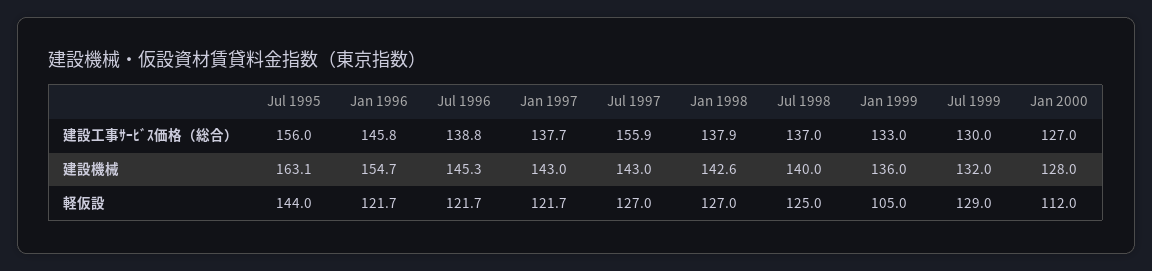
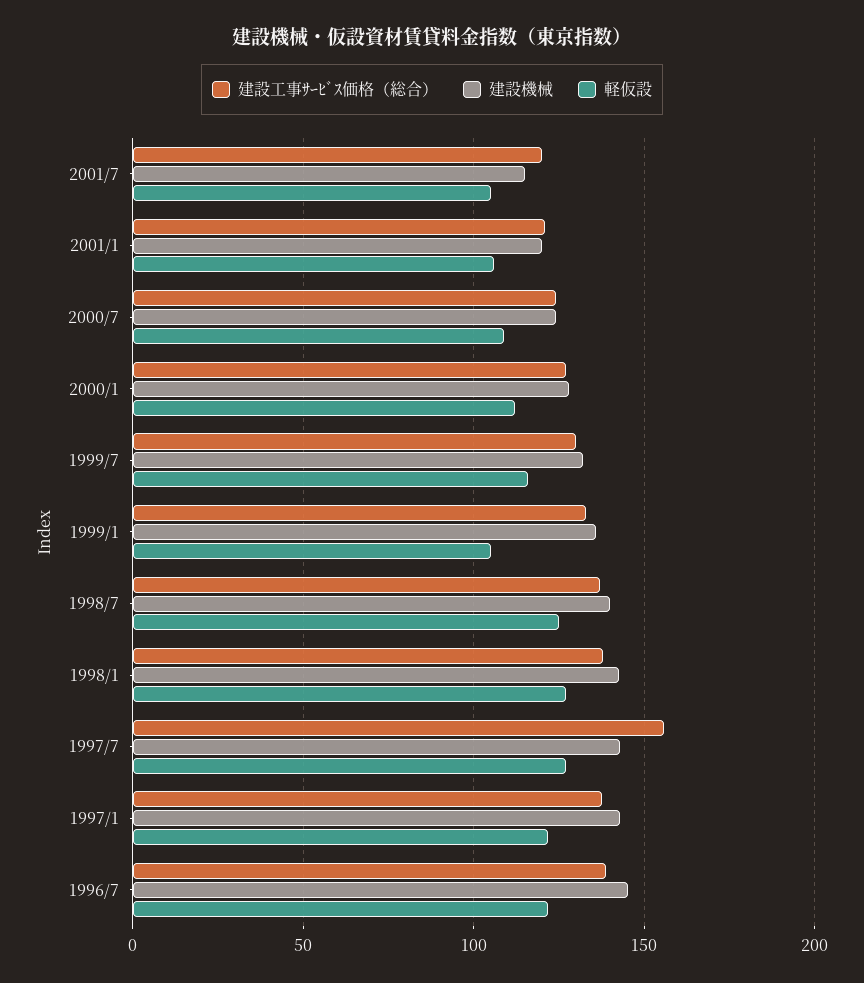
建設工事ｻｰﾋﾞｽ価格（総合）, Jul 1995: 156 -> none
建設工事ｻｰﾋﾞｽ価格（総合）, Jan 1996: 145.8 -> none
建設機械, Jul 1995: 163.1 -> none
建設機械, Jan 1996: 154.7 -> none
軽仮設, Jul 1995: 144 -> none
軽仮設, Jan 1996: 121.7 -> none
軽仮設, Jul 1999: 129 -> 115
建設工事ｻｰﾋﾞｽ価格（総合）, 2001/7: none -> 120
建設機械, 2001/7: none -> 115
軽仮設, 2001/7: none -> 105
建設工事ｻｰﾋﾞｽ価格（総合）, 2001/1: none -> 120
建設機械, 2001/1: none -> 120
軽仮設, 2001/1: none -> 105
建設工事ｻｰﾋﾞｽ価格（総合）, 2000/7: none -> 125
建設機械, 2000/7: none -> 125
軽仮設, 2000/7: none -> 110

